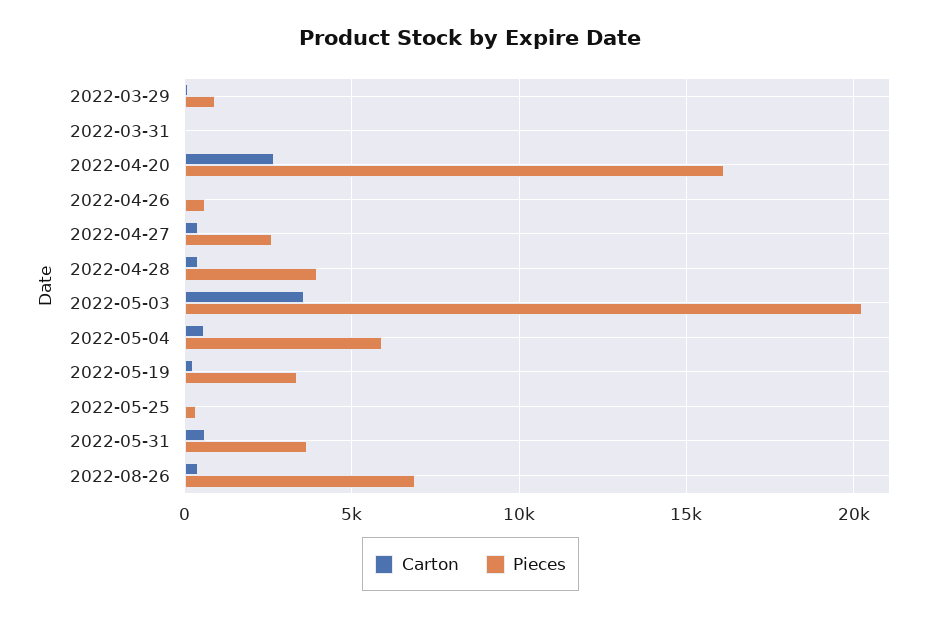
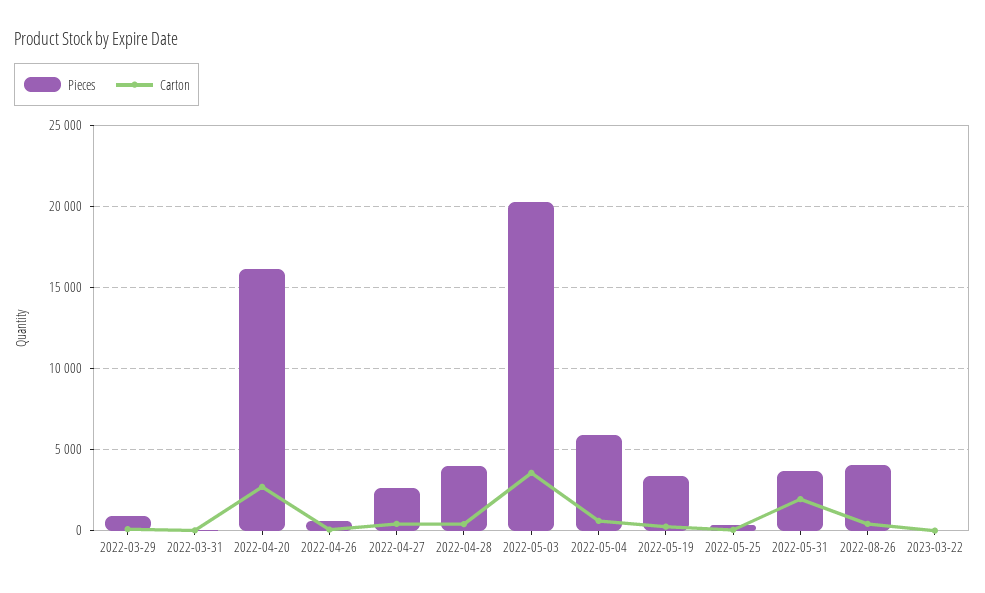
Carton, 2022-05-31: 500 -> 2000
Pieces, 2022-08-26: 7000 -> 4000
Pieces, 2023-03-22: none -> 0
Carton, 2023-03-22: none -> 0

